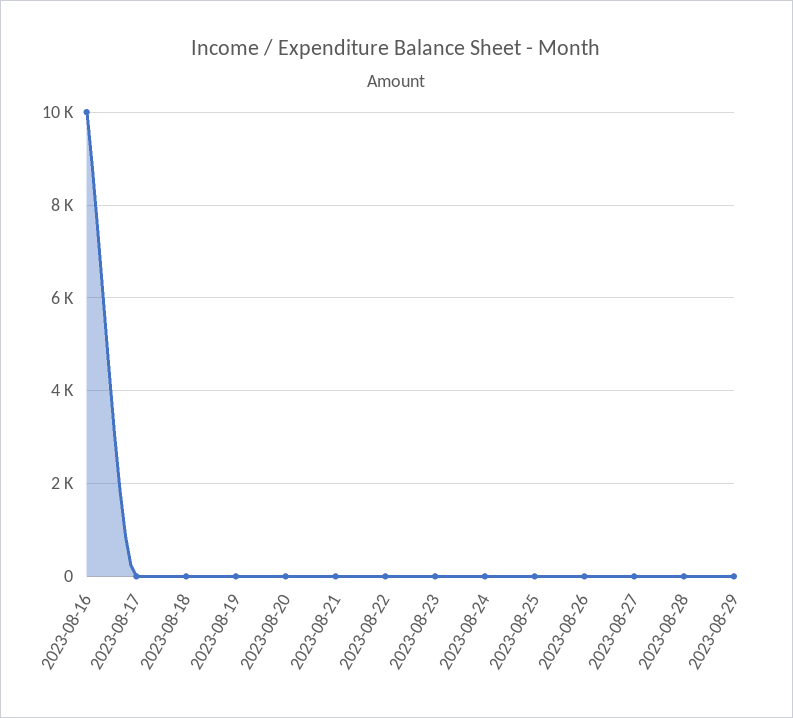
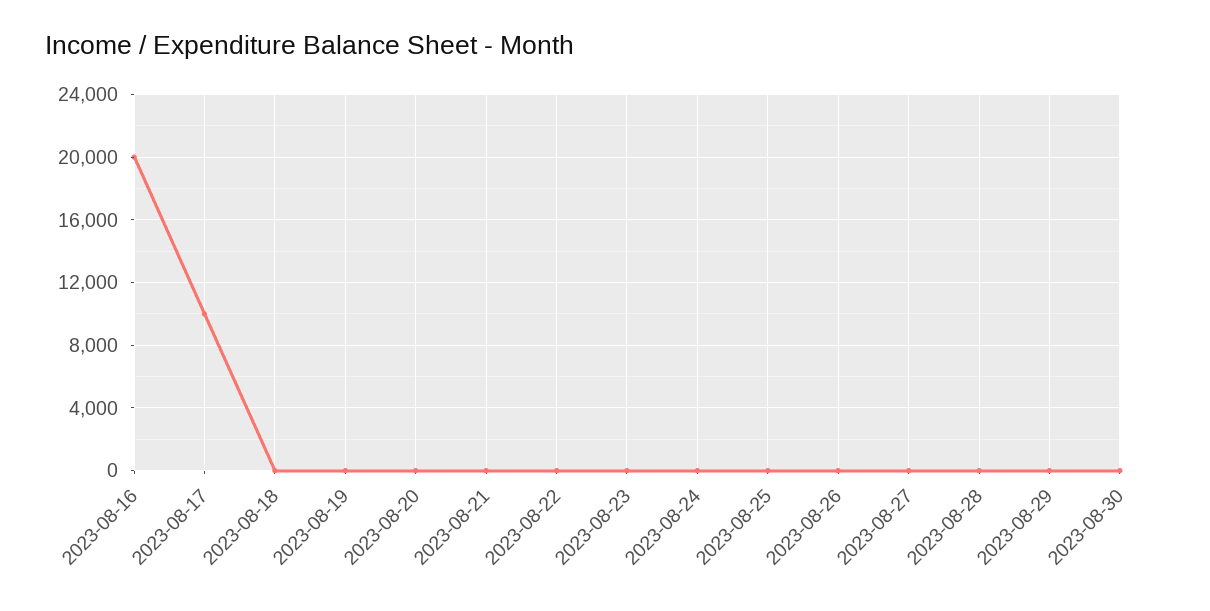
2023-08-16: 10000 -> 20000
2023-08-17: 0 -> 10000
2023-08-30: none -> 0

